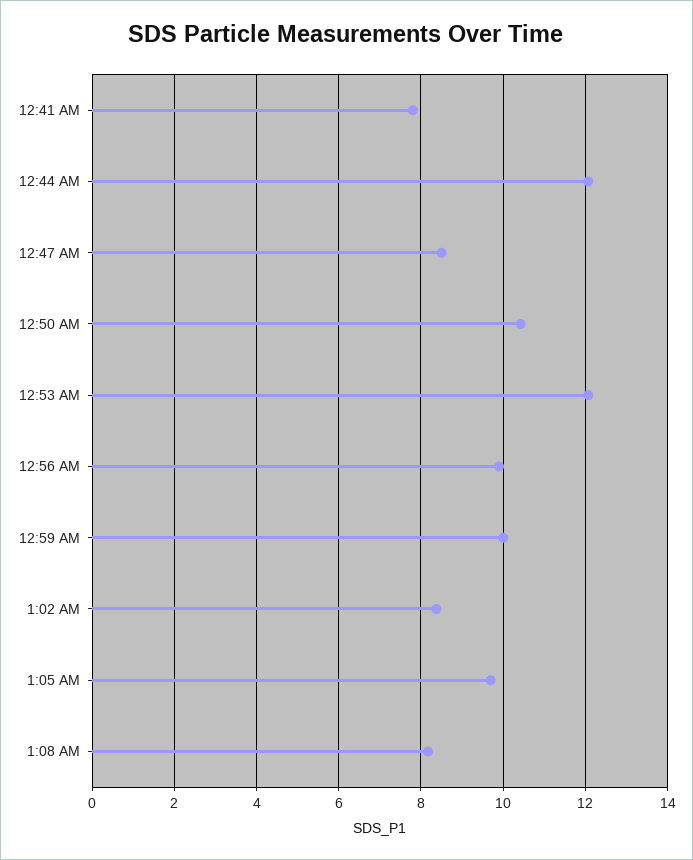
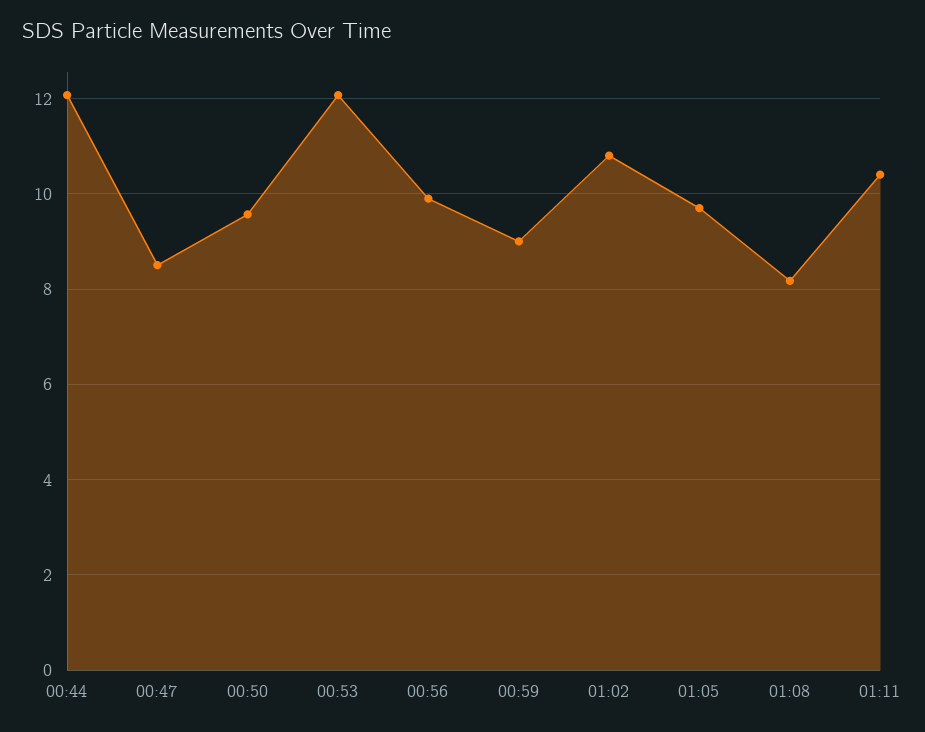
12:41 AM: 7.8 -> none
12:50 AM: 10.4 -> 9.6
12:59 AM: 10 -> 9
1:02 AM: 8.4 -> 10.8
01:11: none -> 10.4

